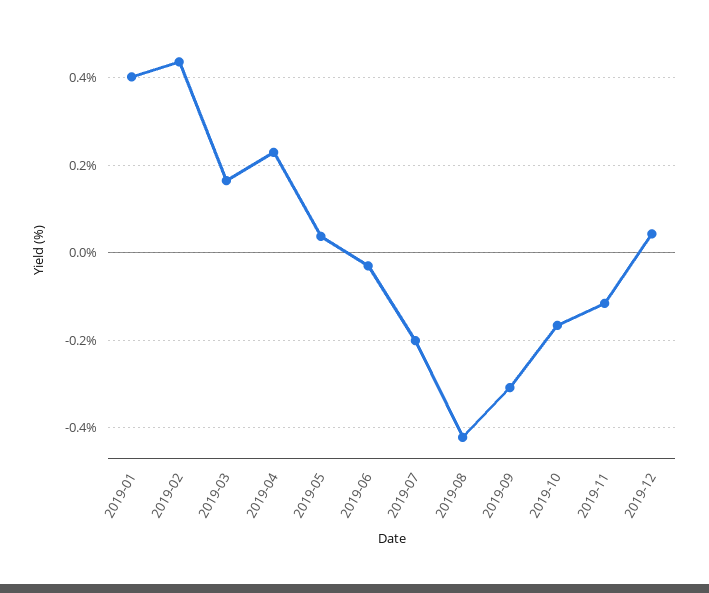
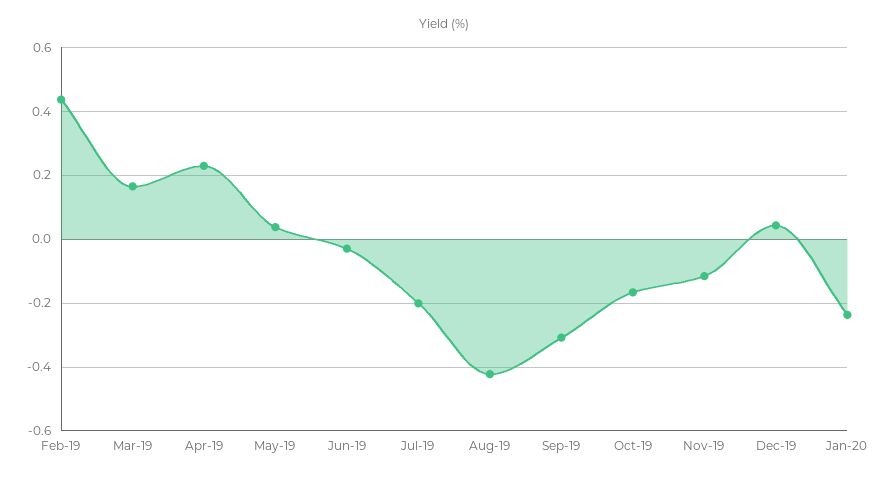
2019-01: 0.4 -> none
Jan-20: none -> -0.24

